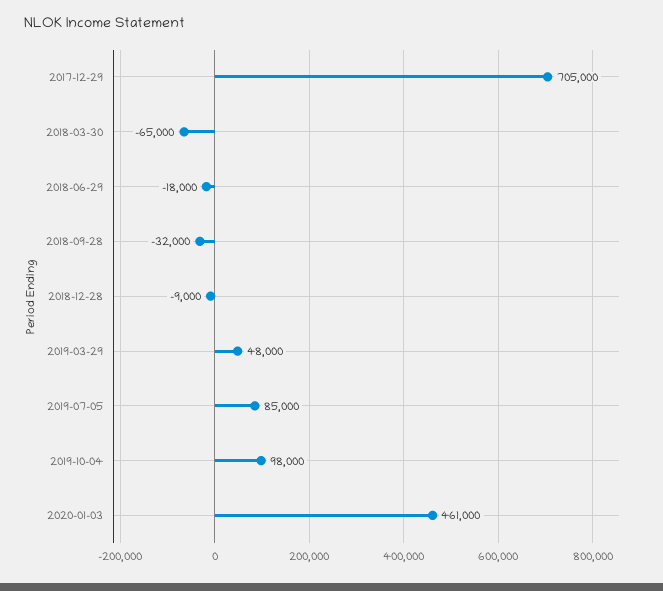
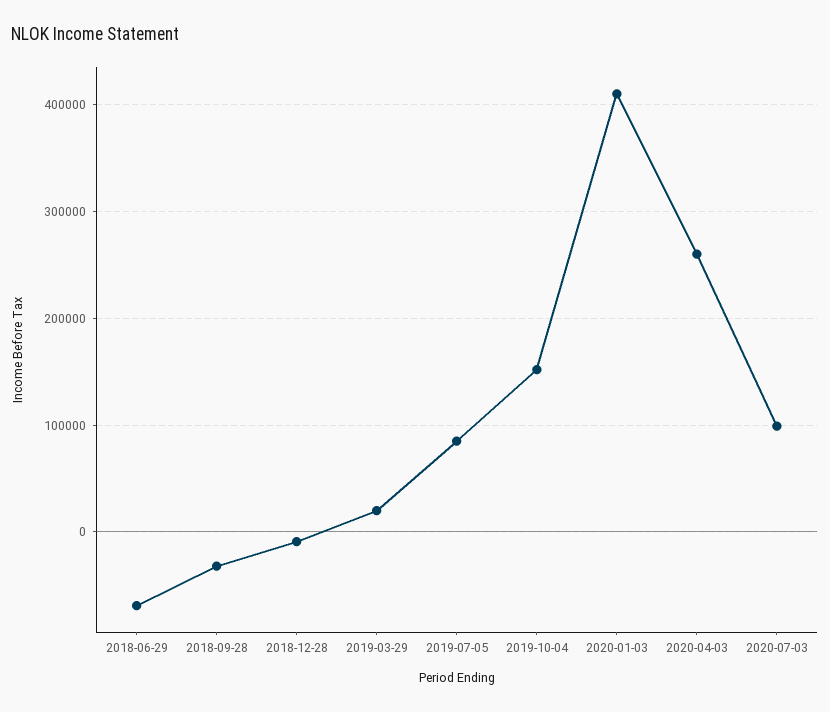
2017-12-29: 705000 -> none
2018-03-30: -65000 -> none
2018-06-29: -18000 -> -70000
2019-03-29: 48000 -> 20000
2019-10-04: 98000 -> 150000
2020-01-03: 461000 -> 410000
2020-04-03: none -> 260000
2020-07-03: none -> 100000

